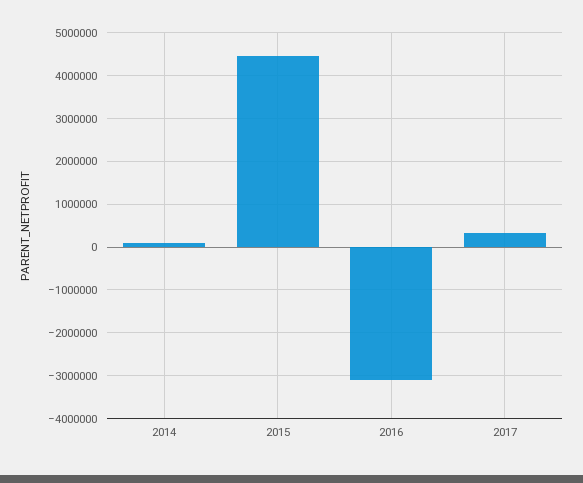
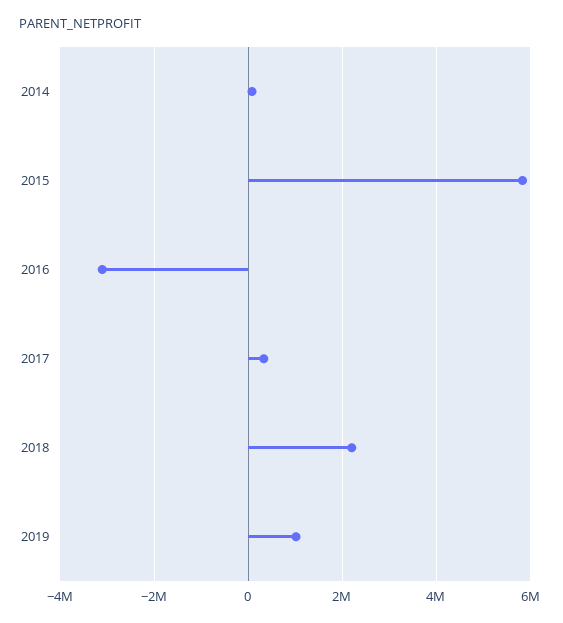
2015: 4400000 -> 5800000
2018: none -> 2200000
2019: none -> 1000000

